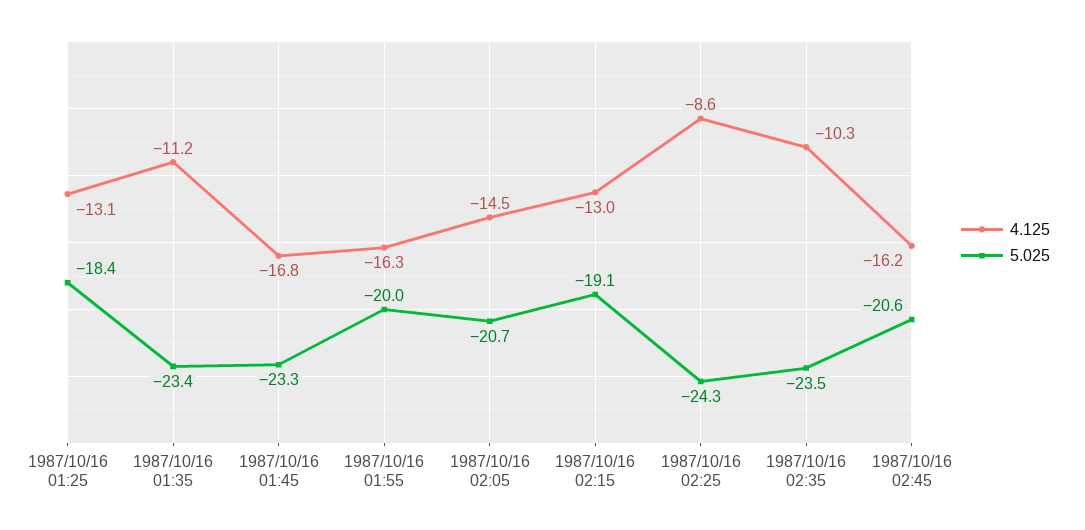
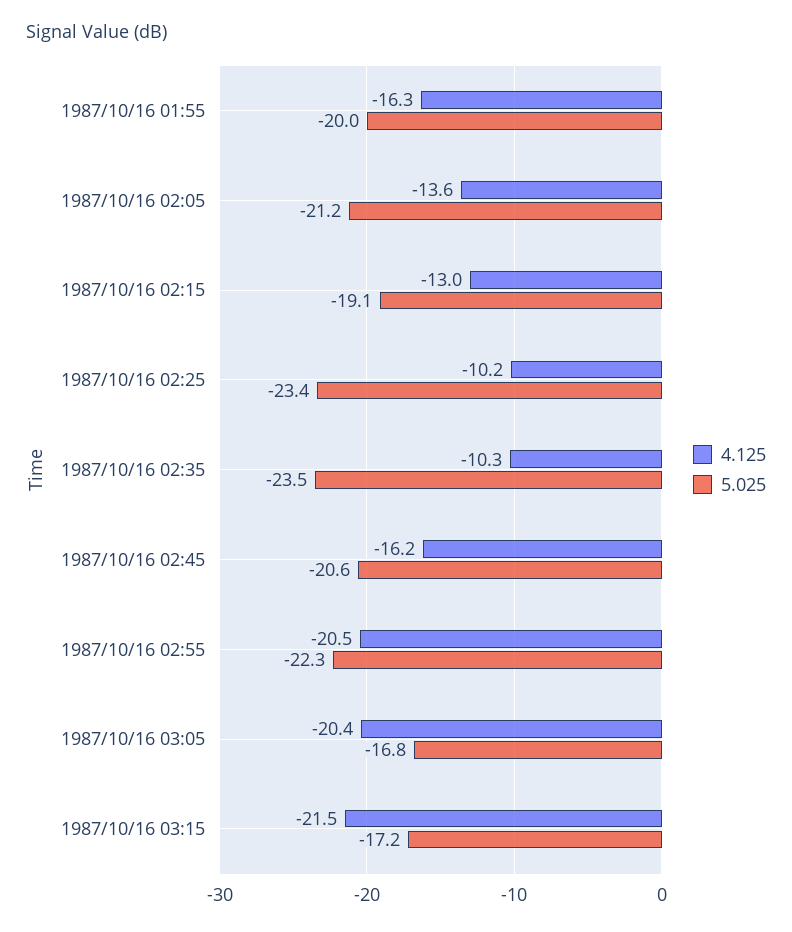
4.125, 1987/10/16 01:25: -13.1 -> none
5.025, 1987/10/16 01:25: -18.4 -> none
4.125, 1987/10/16 01:35: -11.2 -> none
5.025, 1987/10/16 01:35: -23.4 -> none
4.125, 1987/10/16 01:45: -16.8 -> none
5.025, 1987/10/16 01:45: -23.3 -> none
4.125, 1987/10/16 02:05: -14.5 -> -13.6
5.025, 1987/10/16 02:05: -20.7 -> -21.2
4.125, 1987/10/16 02:25: -8.6 -> -10.2
5.025, 1987/10/16 02:25: -24.3 -> -23.4
4.125, 1987/10/16 02:55: none -> -20.5
5.025, 1987/10/16 02:55: none -> -22.3
4.125, 1987/10/16 03:05: none -> -20.4
5.025, 1987/10/16 03:05: none -> -16.8
4.125, 1987/10/16 03:15: none -> -21.5
5.025, 1987/10/16 03:15: none -> -17.2

